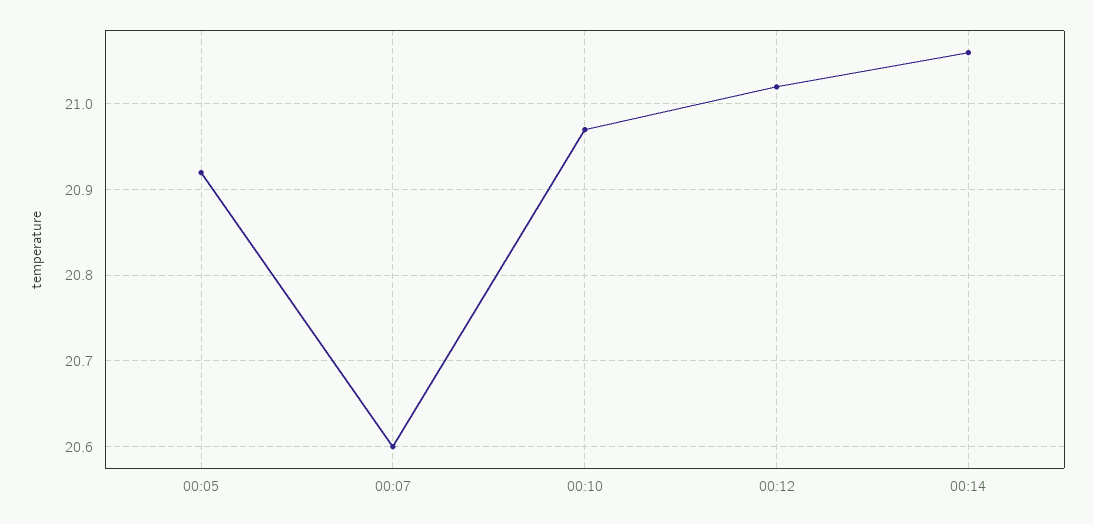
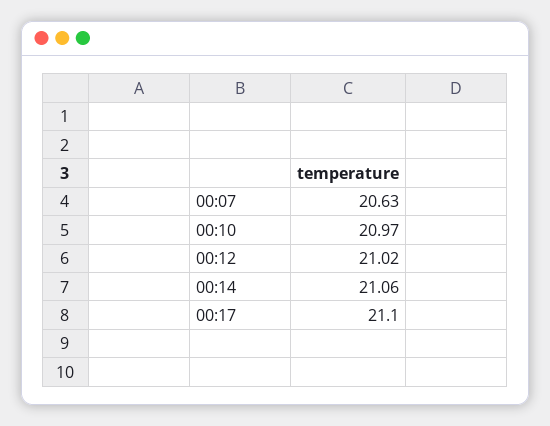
00:05: 20.92 -> none
00:07: 20.6 -> 20.63
00:17: none -> 21.1

